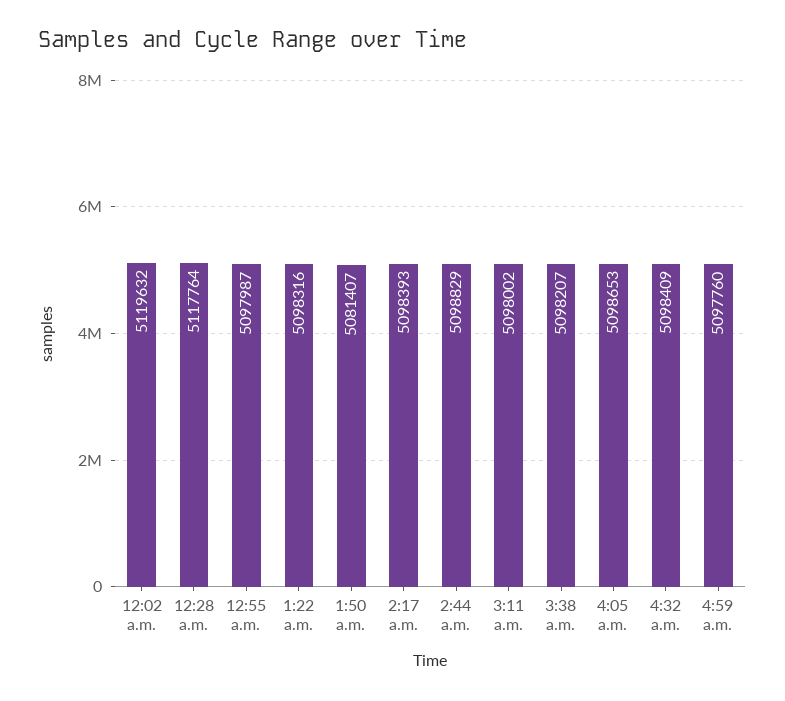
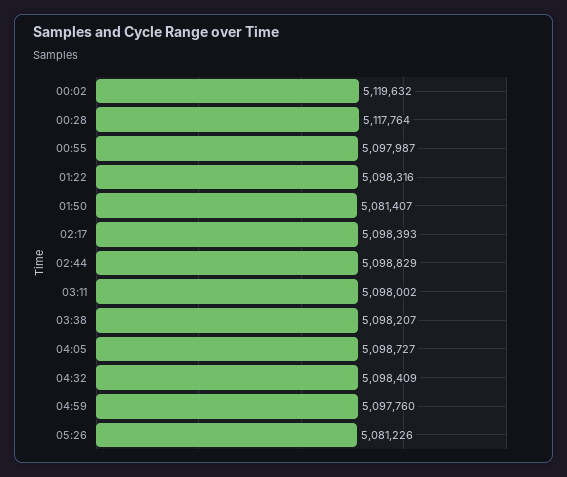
4:05 a.m.: 5098653 -> 5098727
05:26: none -> 5081226

